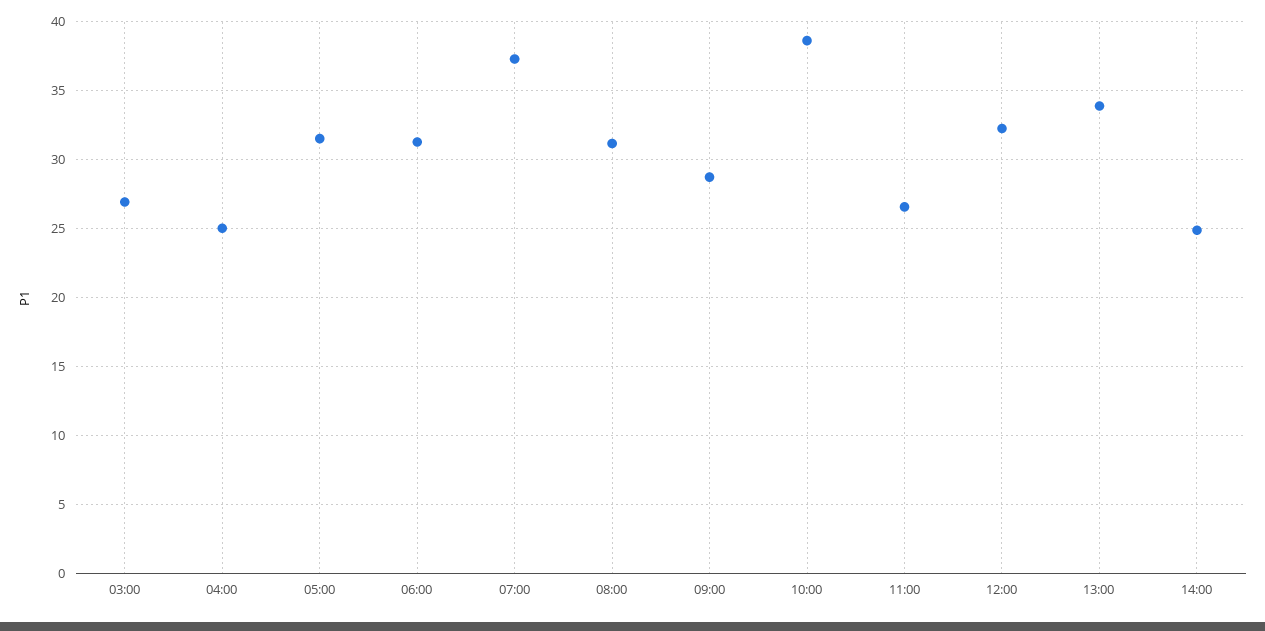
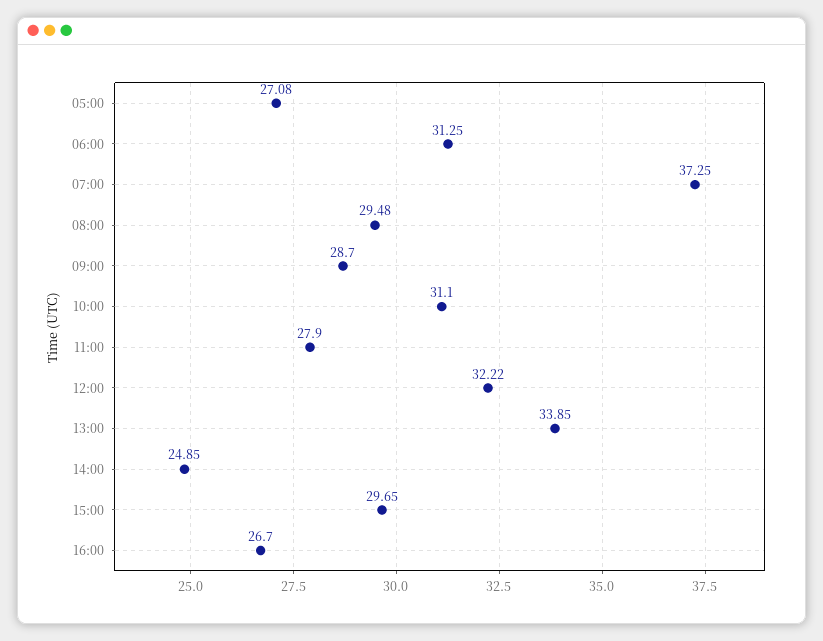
03:00: 27 -> none
04:00: 25 -> none
05:00: 31.5 -> 27.08
08:00: 31 -> 29.48
10:00: 38.5 -> 31.1
11:00: 26.5 -> 27.9
15:00: none -> 29.65
16:00: none -> 26.7

